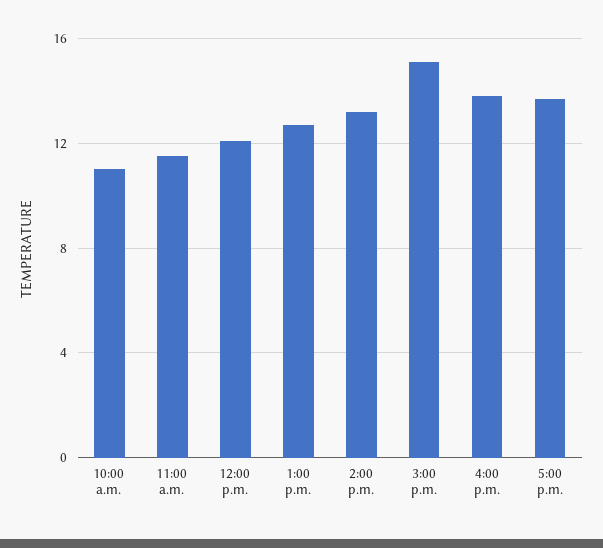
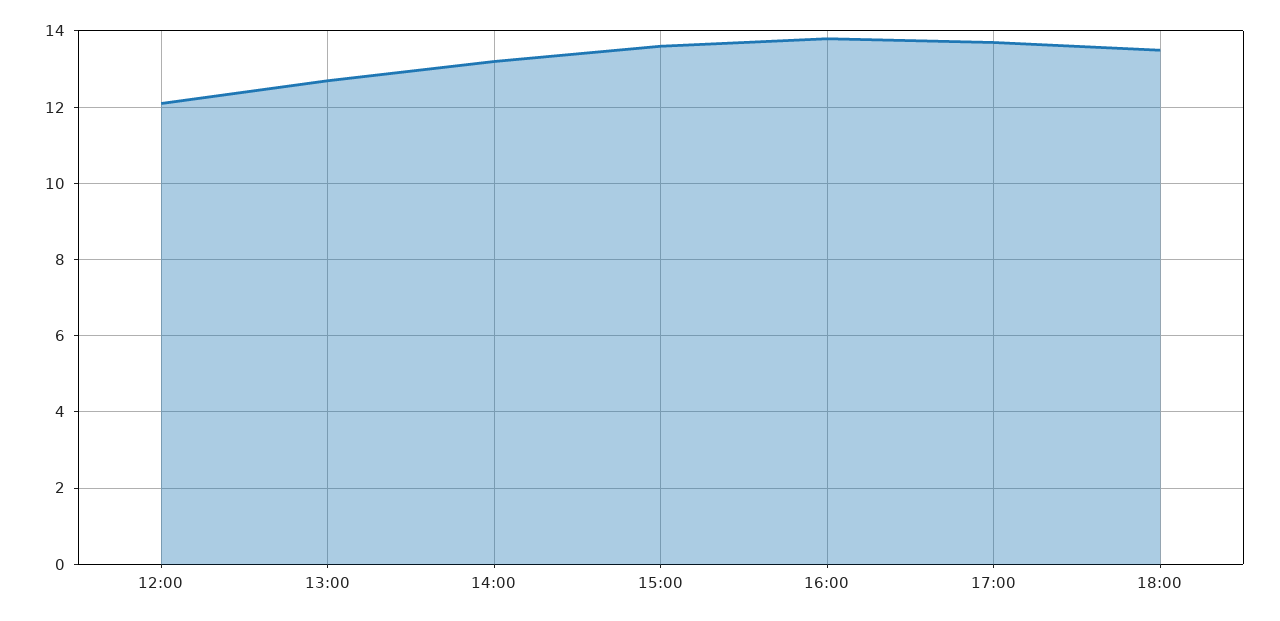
10:00 a.m.: 11 -> none
11:00 a.m.: 11.5 -> none
3:00 p.m.: 15 -> 13.5
18:00: none -> 13.5

